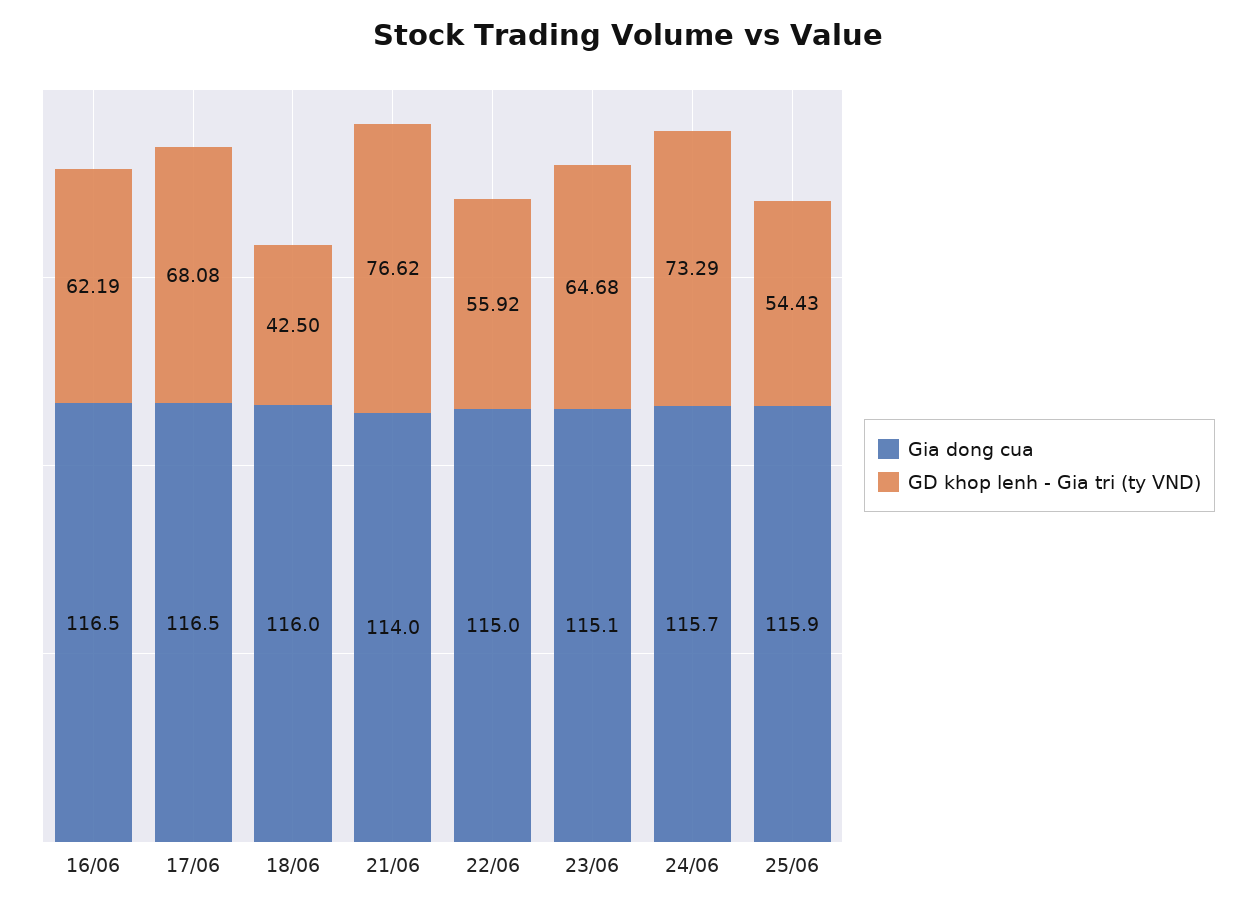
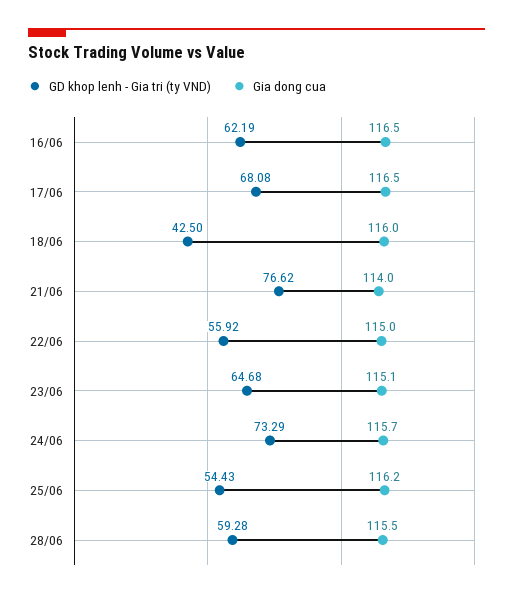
Gia dong cua, 25/06: 115.9 -> 116.2
GD khop lenh - Gia tri (ty VND), 28/06: none -> 59.28
Gia dong cua, 28/06: none -> 115.5

